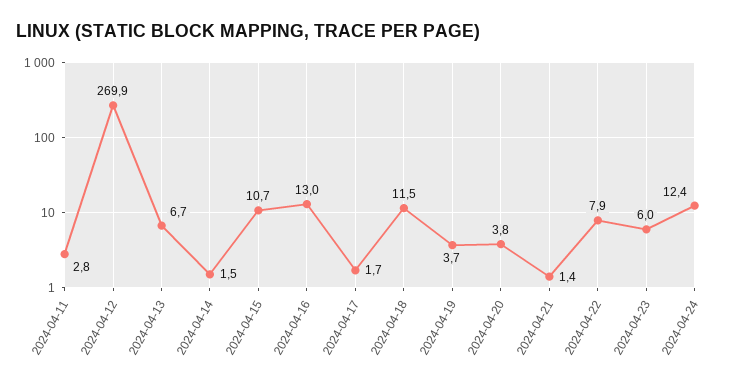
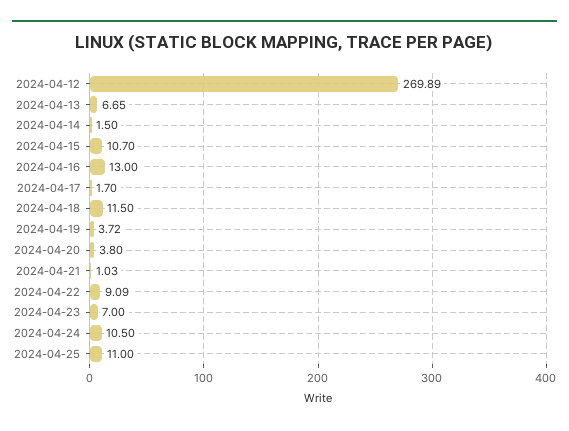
2024-04-11: 2.8 -> none
2024-04-21: 1.4 -> 1.03
2024-04-22: 7.9 -> 9.09
2024-04-23: 6 -> 7
2024-04-24: 12.4 -> 10.5
2024-04-25: none -> 11

